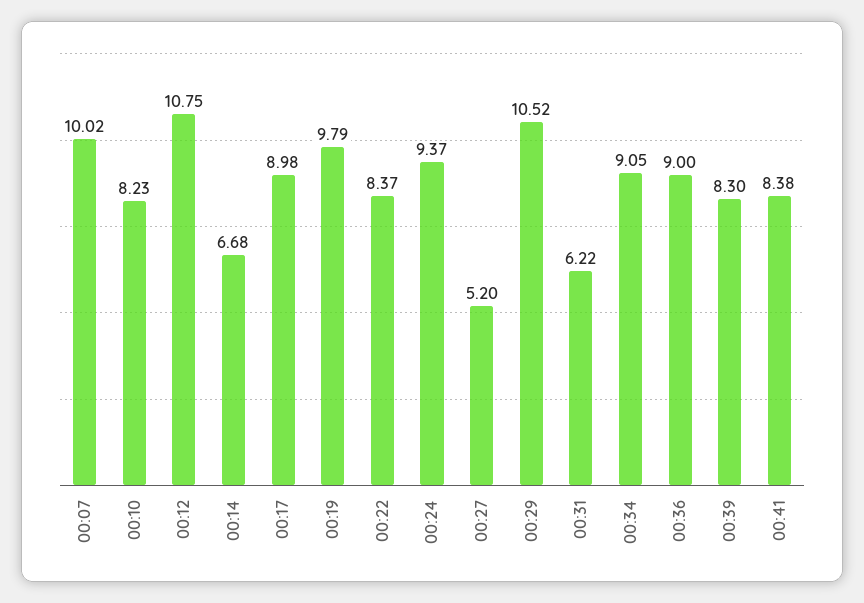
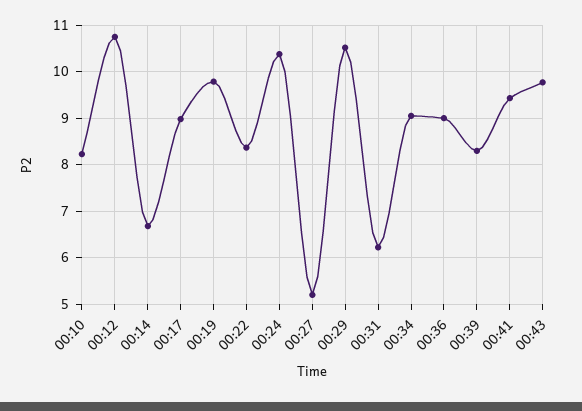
00:07: 10.02 -> none
00:24: 9.37 -> 10.4
00:41: 8.38 -> 9.4
00:43: none -> 9.8

